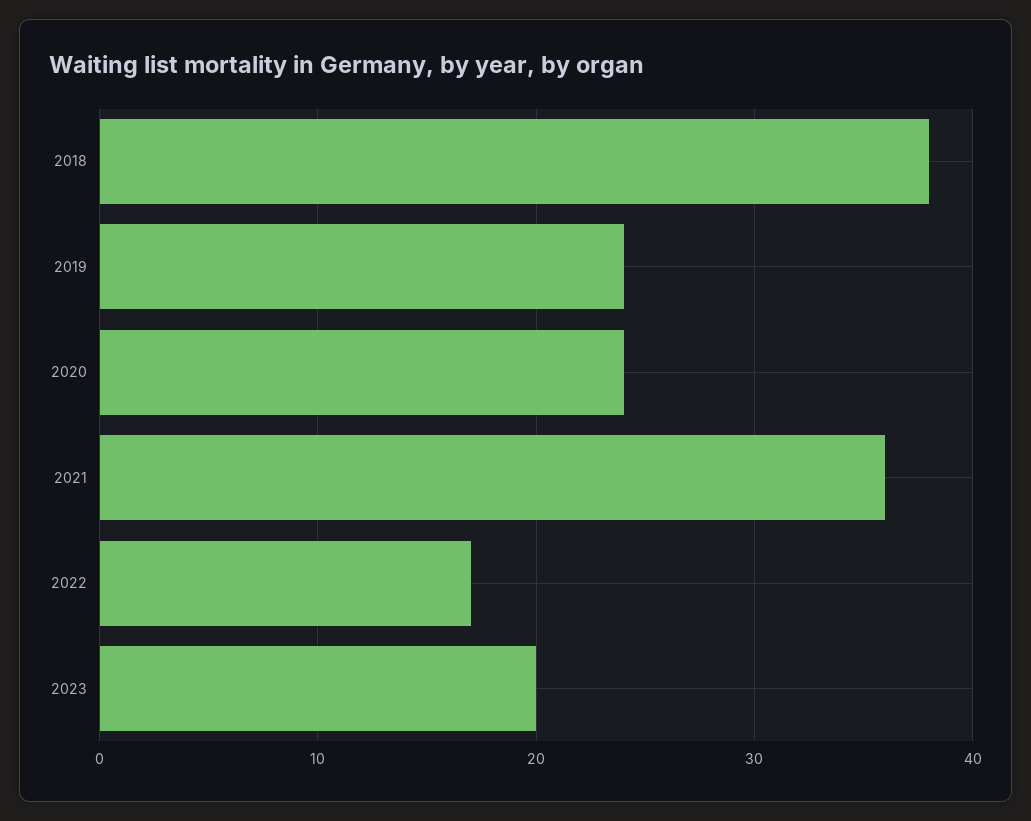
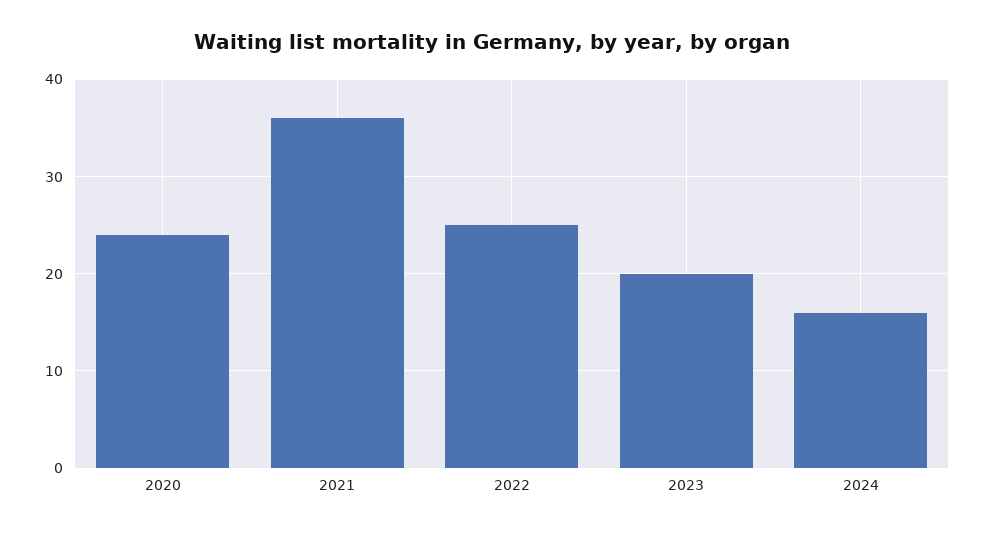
2018: 38 -> none
2019: 24 -> none
2022: 17 -> 25
2024: none -> 16

